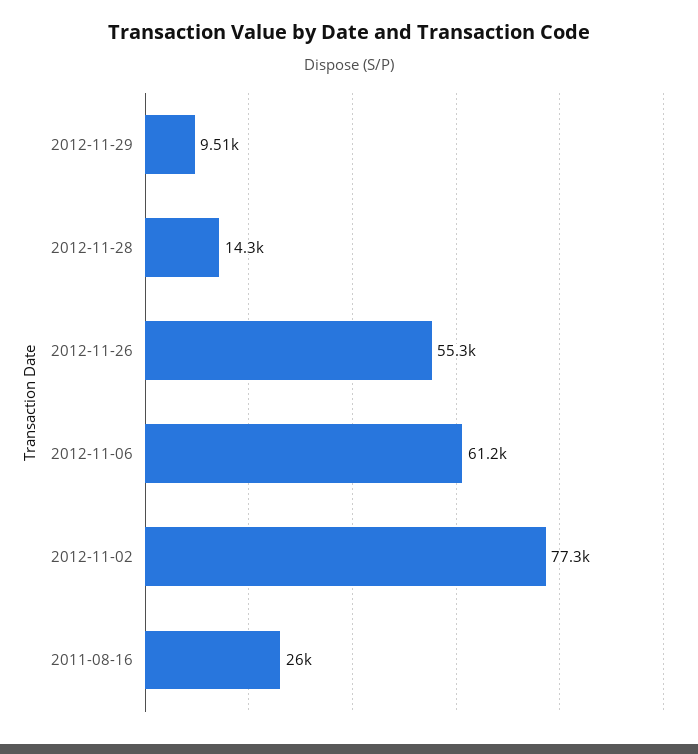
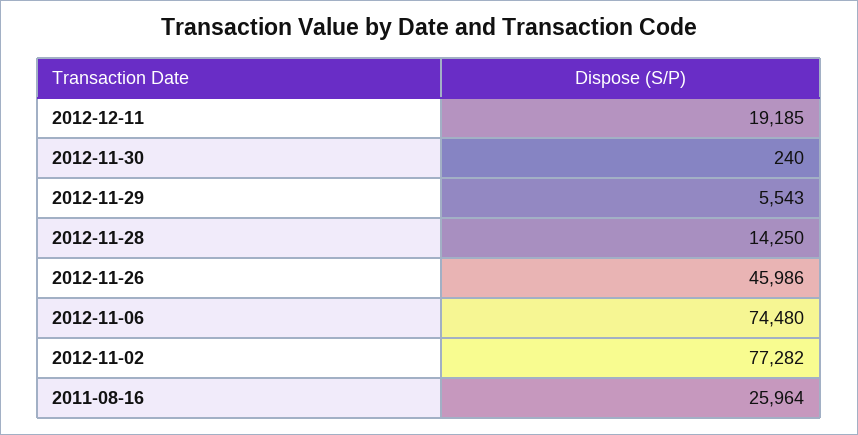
2012-11-29: 9510 -> 5543
2012-11-26: 55300 -> 45986
2012-11-06: 61200 -> 74480
2012-12-11: none -> 19185
2012-11-30: none -> 240

